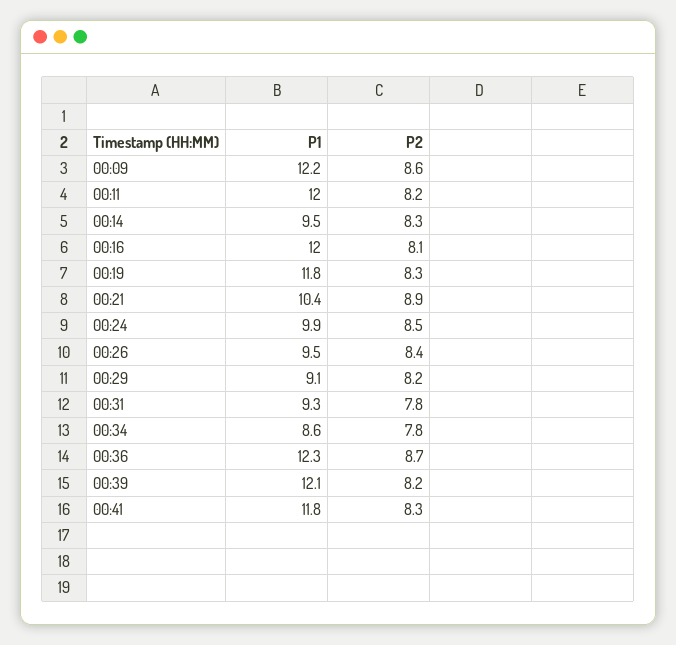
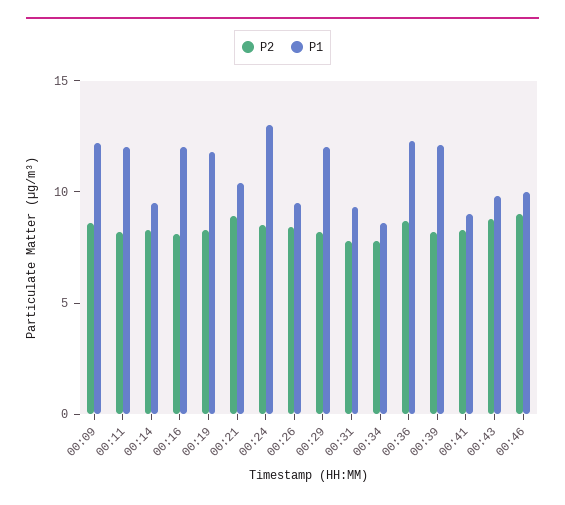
P1, 00:24: 9.9 -> 13
P1, 00:29: 9.1 -> 12
P1, 00:41: 11.8 -> 9
P2, 00:43: none -> 9
P1, 00:43: none -> 10
P2, 00:46: none -> 9
P1, 00:46: none -> 10

